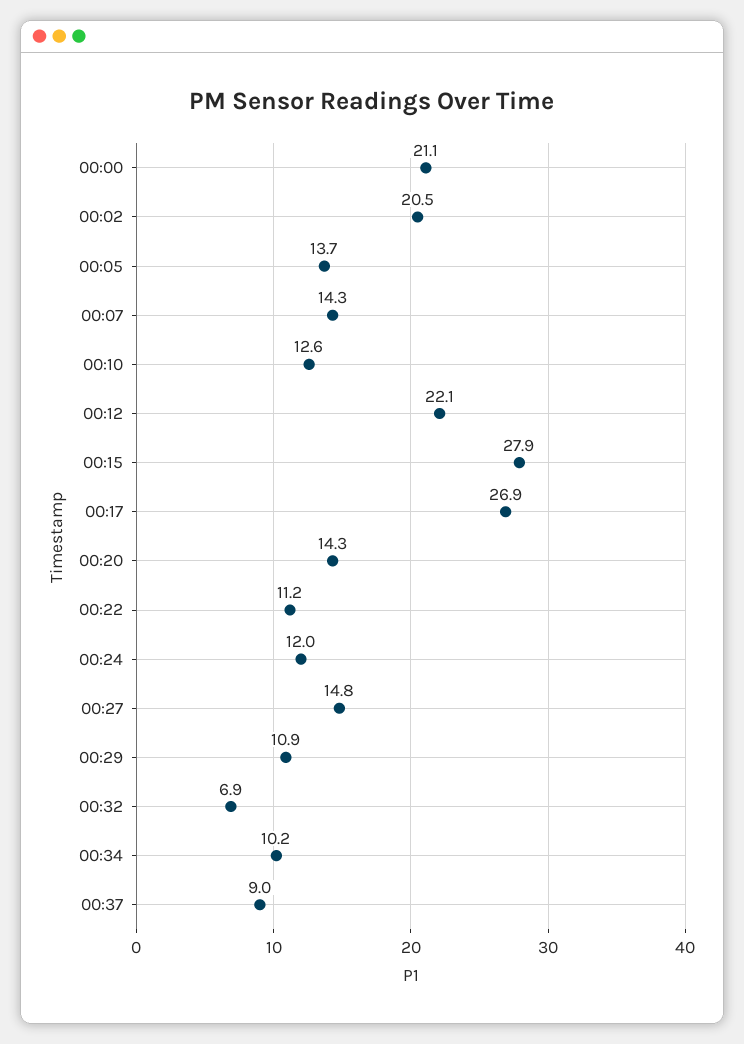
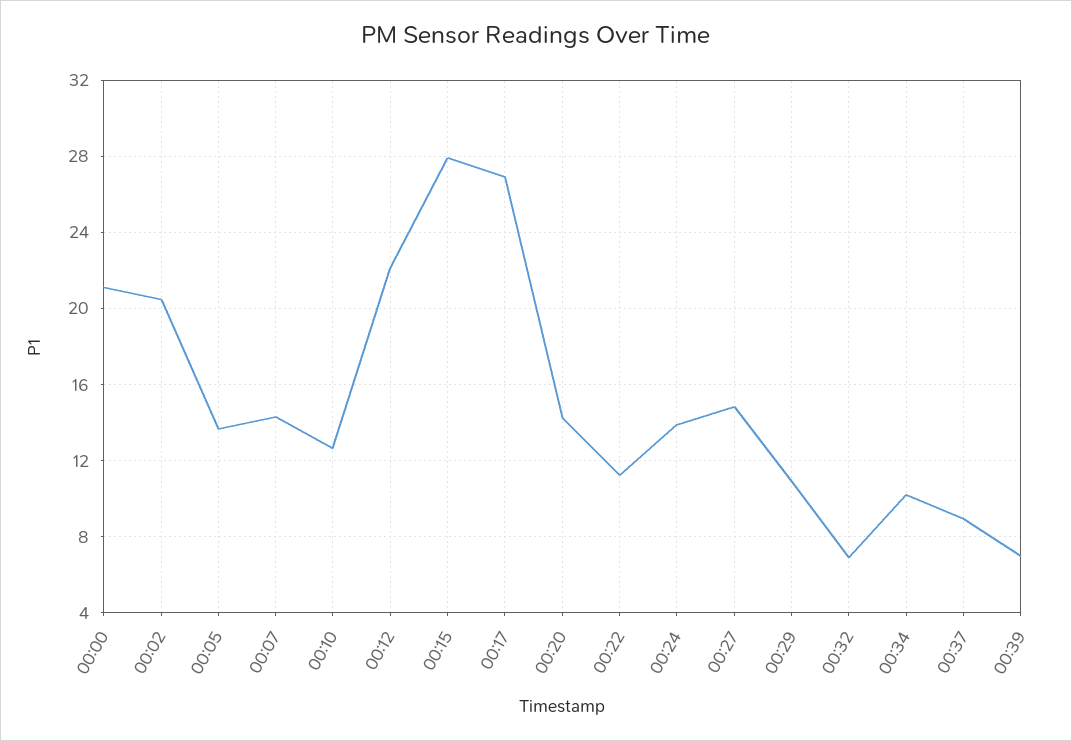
00:24: 12 -> 14
00:39: none -> 7

